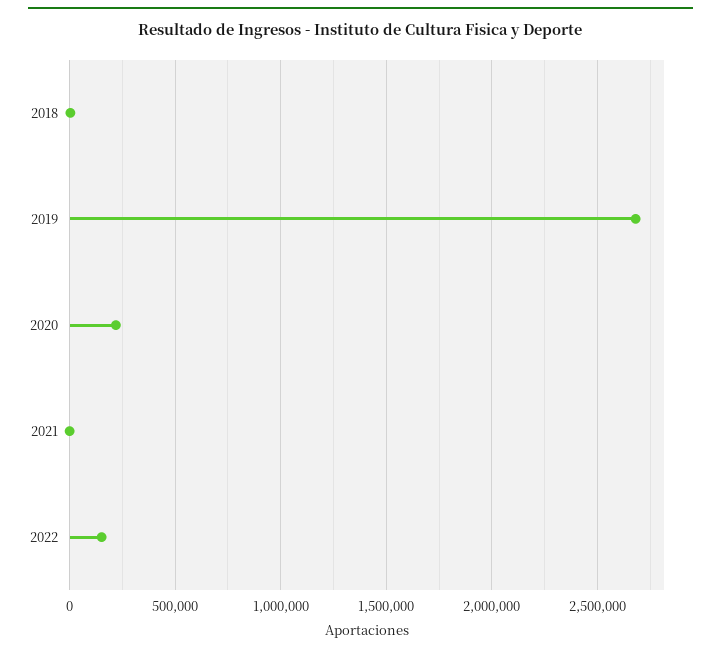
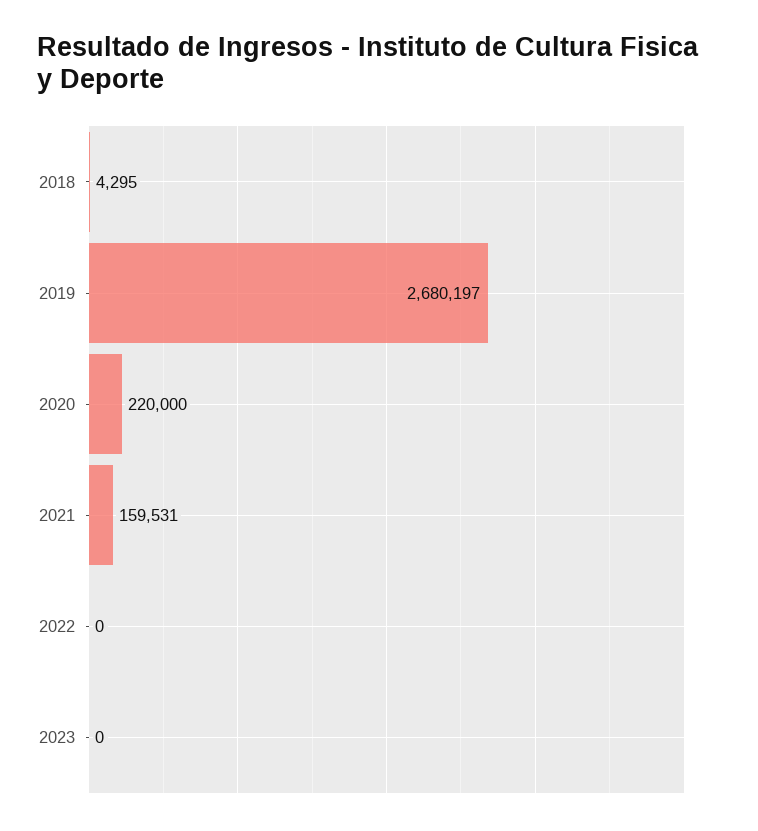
2021: 0 -> 159531
2022: 150000 -> 0
2023: none -> 0

